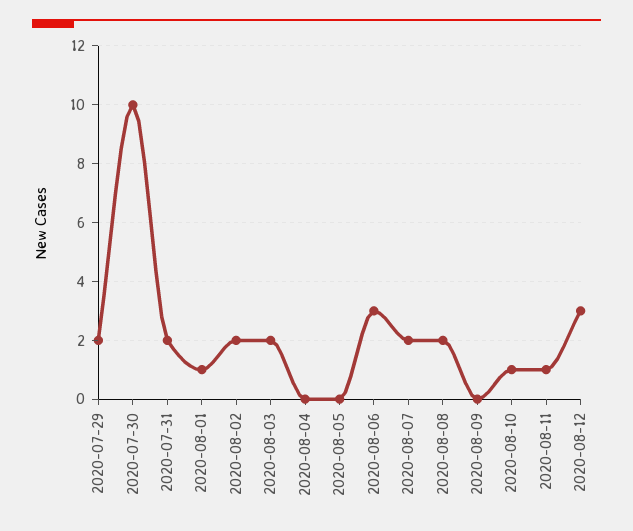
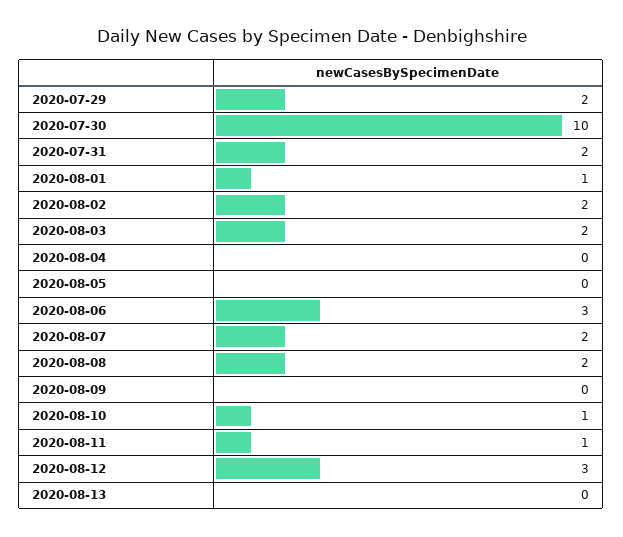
2020-08-13: none -> 0

